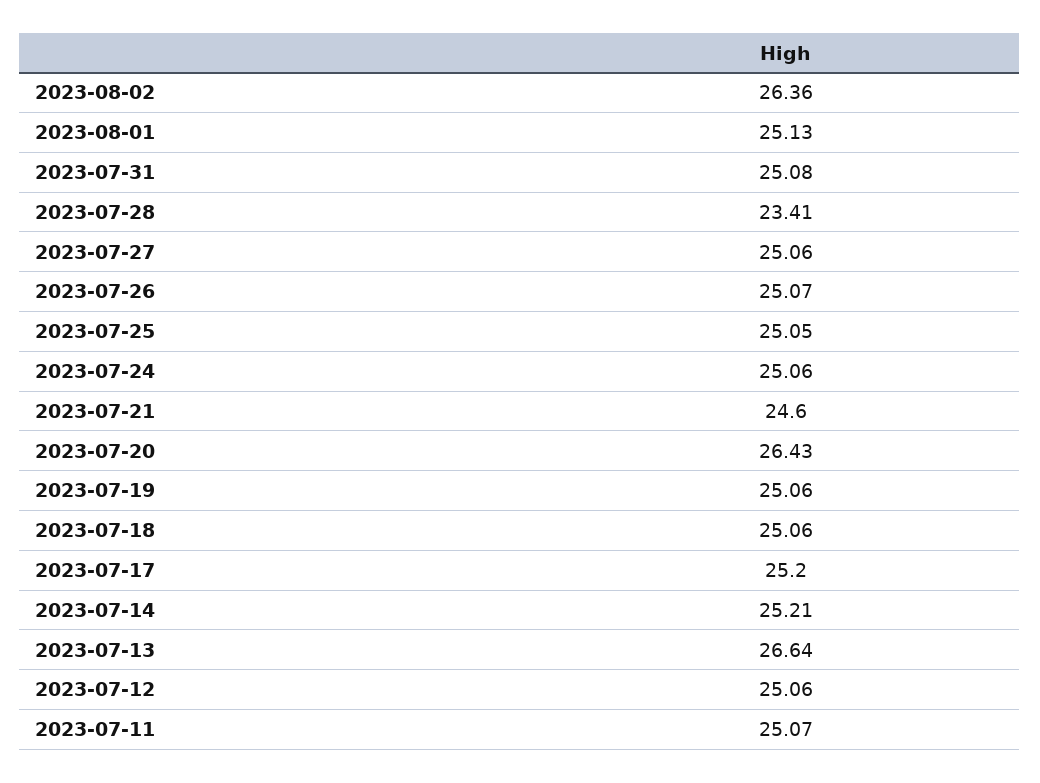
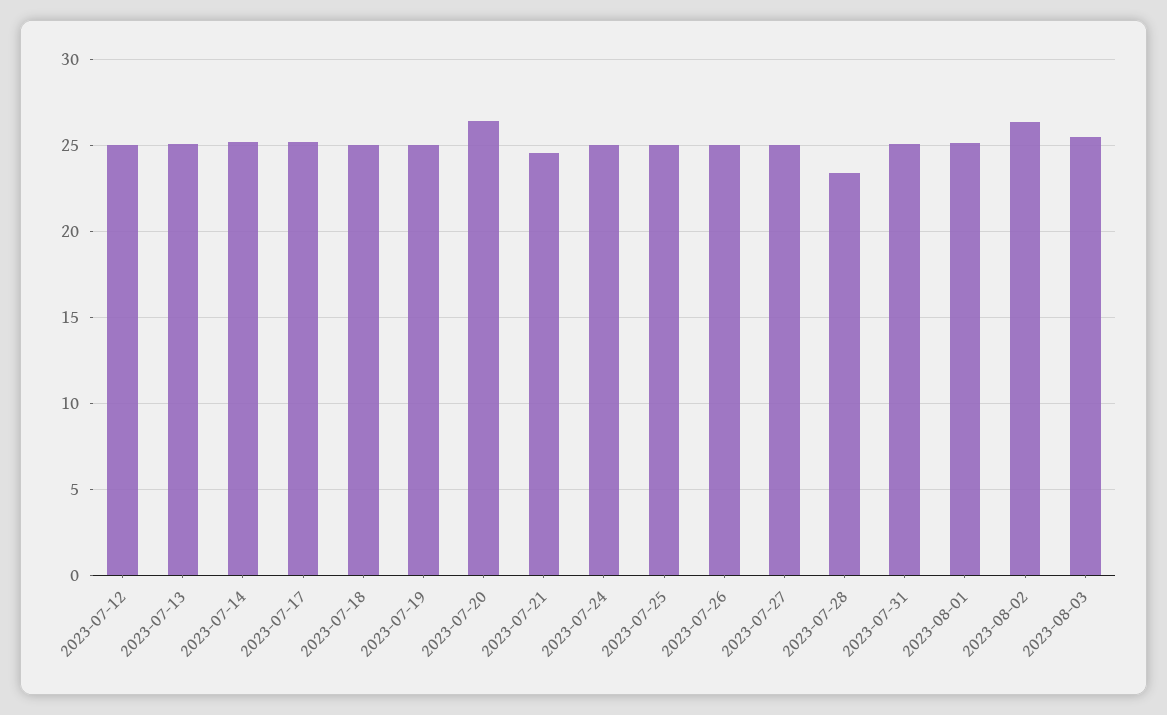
2023-07-13: 26.64 -> 25
2023-07-11: 25.07 -> none
2023-08-03: none -> 25.5

